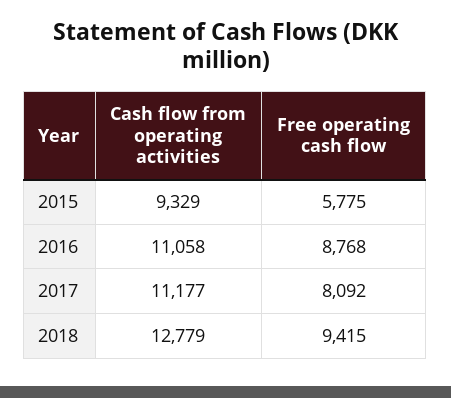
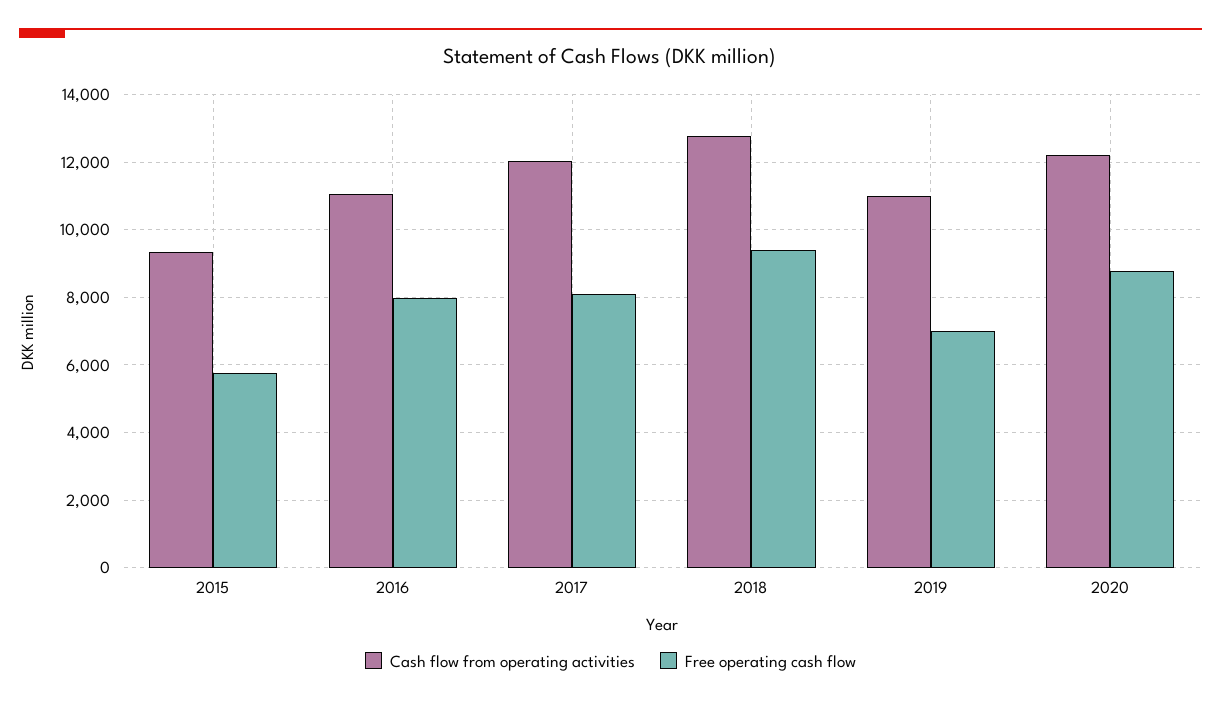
Free operating cash flow, 2016: 8768 -> 8000
Cash flow from operating activities, 2017: 11177 -> 12000
Cash flow from operating activities, 2019: none -> 11000
Free operating cash flow, 2019: none -> 7000
Cash flow from operating activities, 2020: none -> 12200
Free operating cash flow, 2020: none -> 8800

